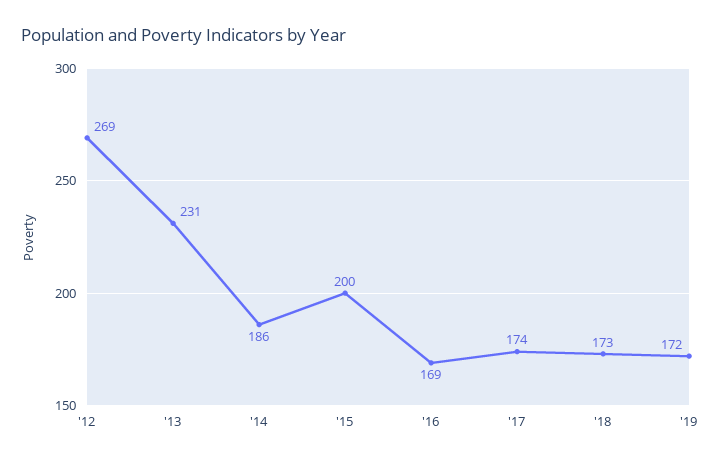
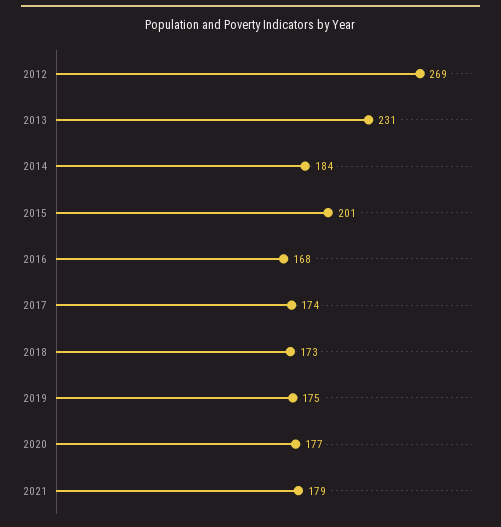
'14: 186 -> 184
'15: 200 -> 201
'16: 169 -> 168
'19: 172 -> 175
2020: none -> 177
2021: none -> 179

